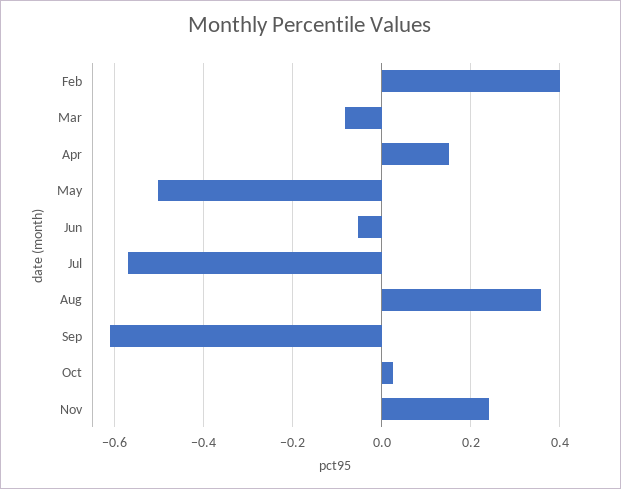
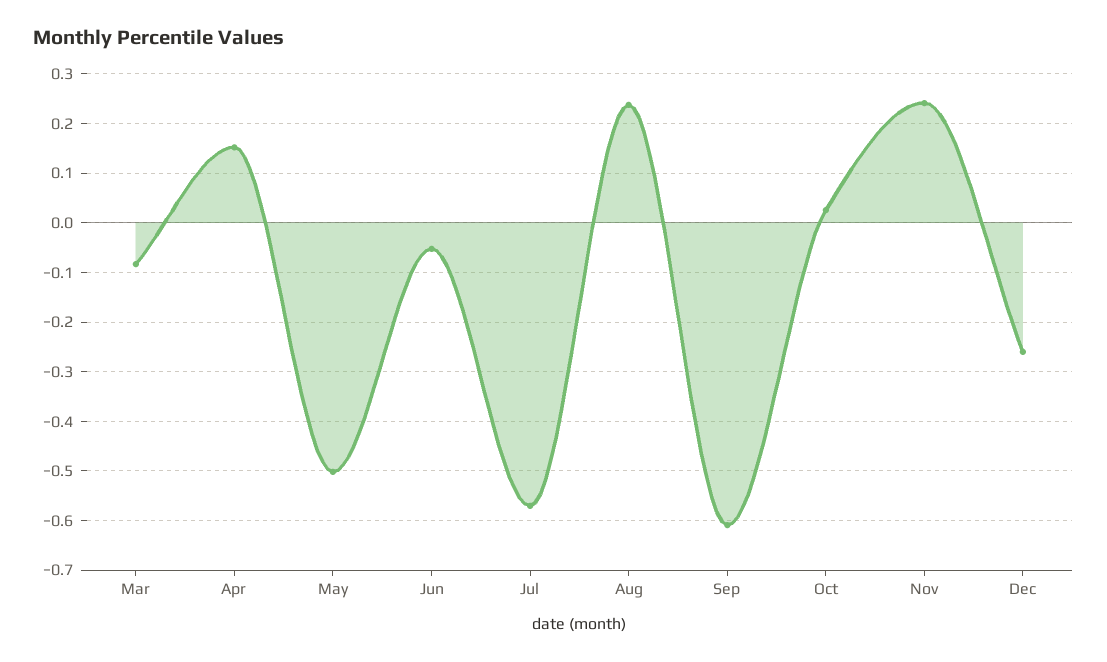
Feb: 0.4 -> none
Aug: 0.36 -> 0.24
Dec: none -> -0.26

